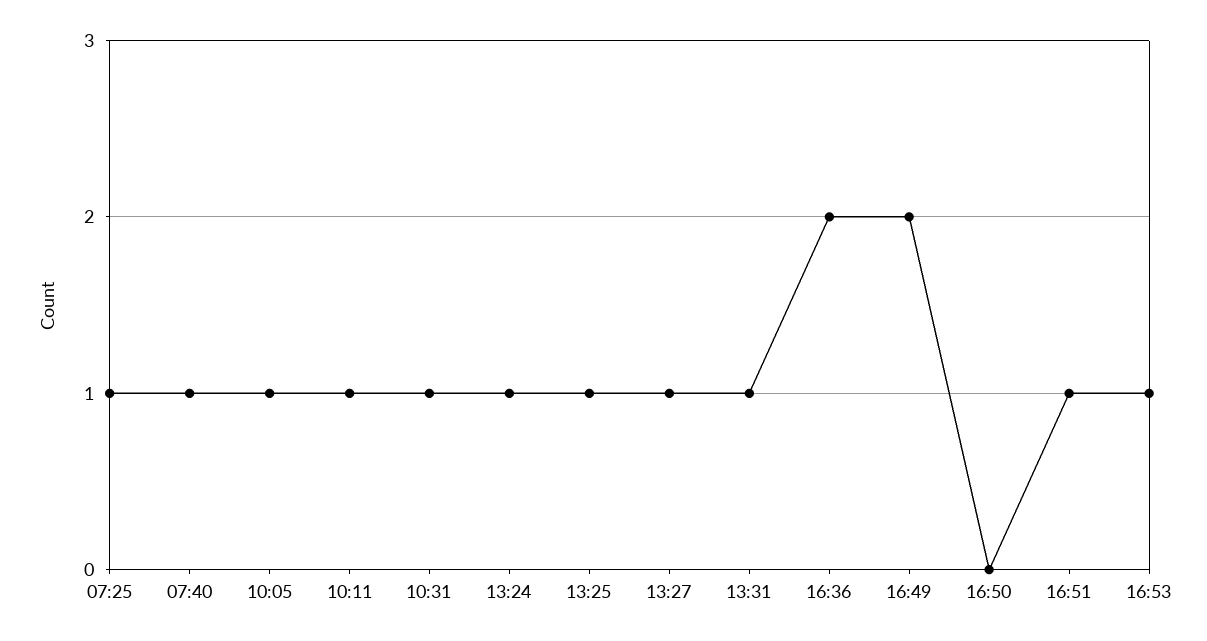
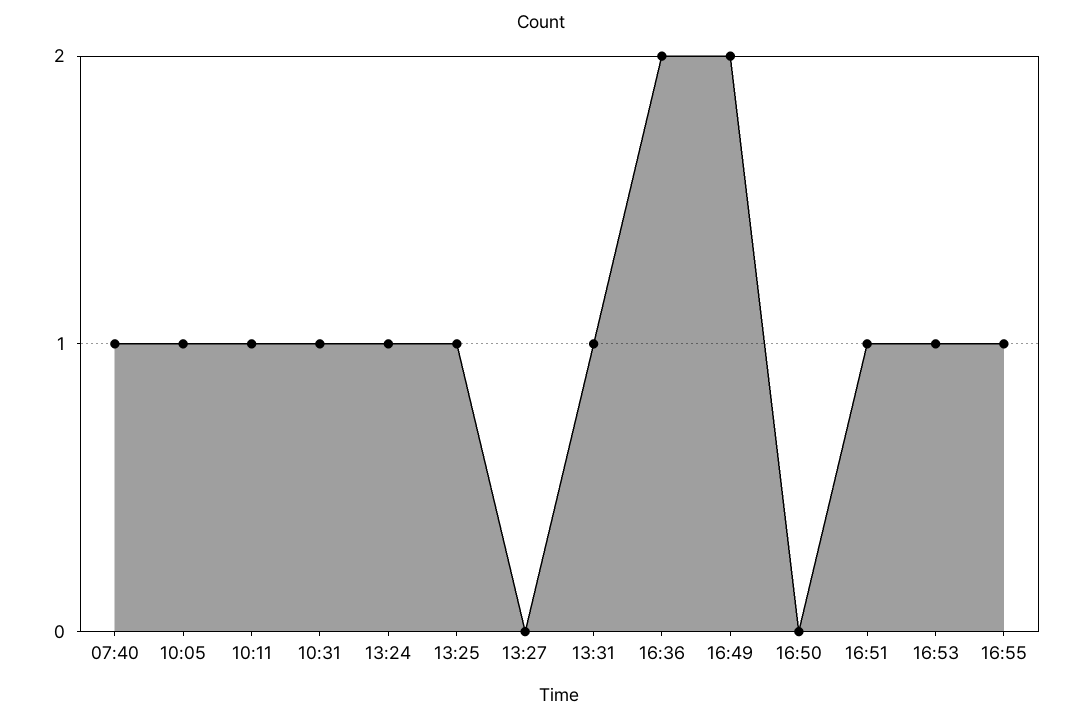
07:25: 1 -> none
13:27: 1 -> 0
16:55: none -> 1

